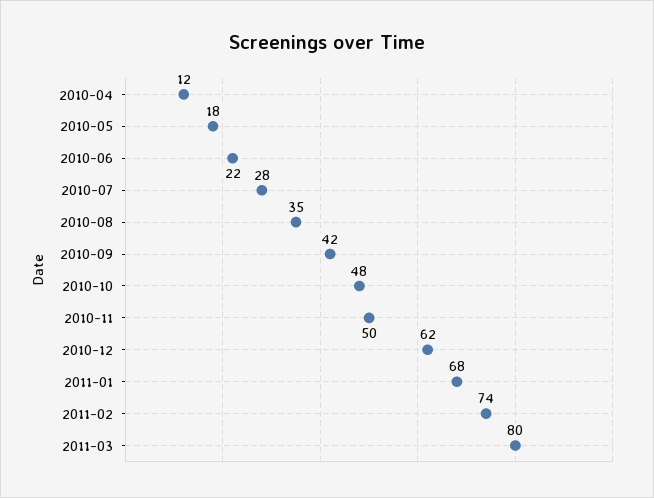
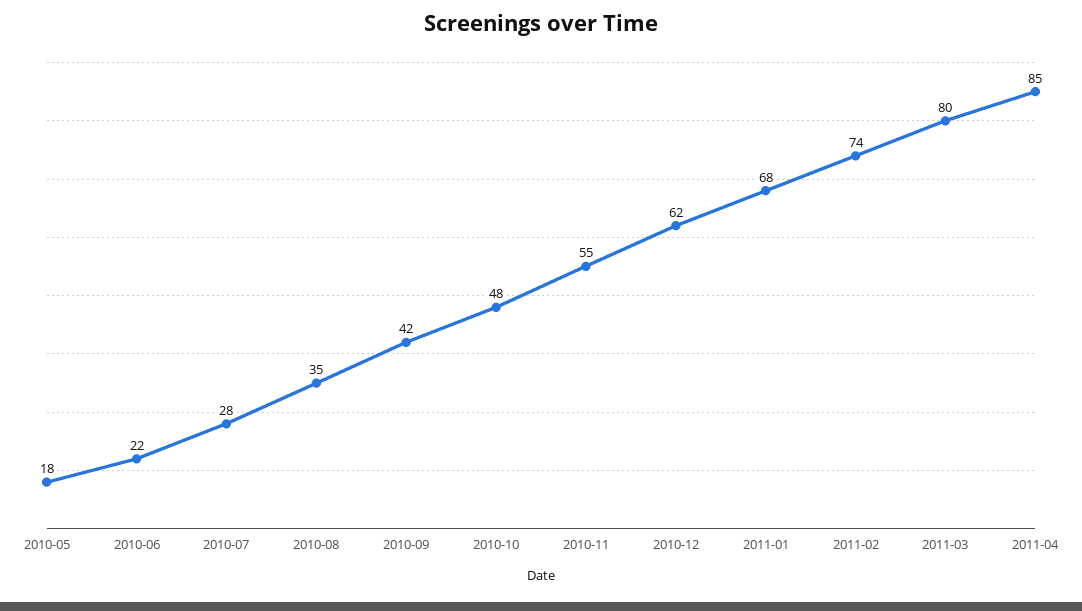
2010-04: 12 -> none
2010-11: 50 -> 55
2011-04: none -> 85

